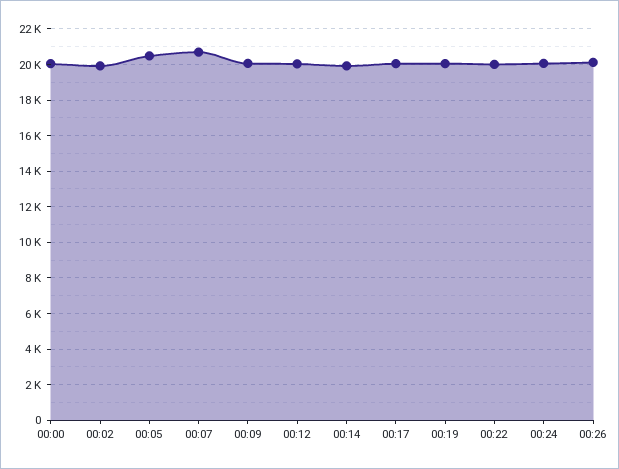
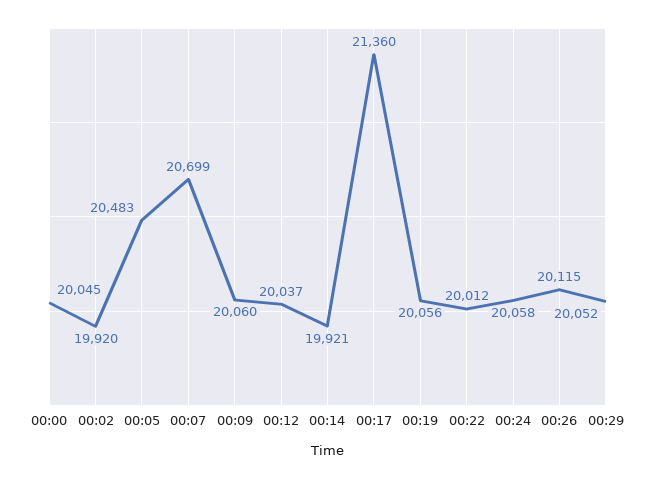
00:17: 20000 -> 21360
00:29: none -> 20052

